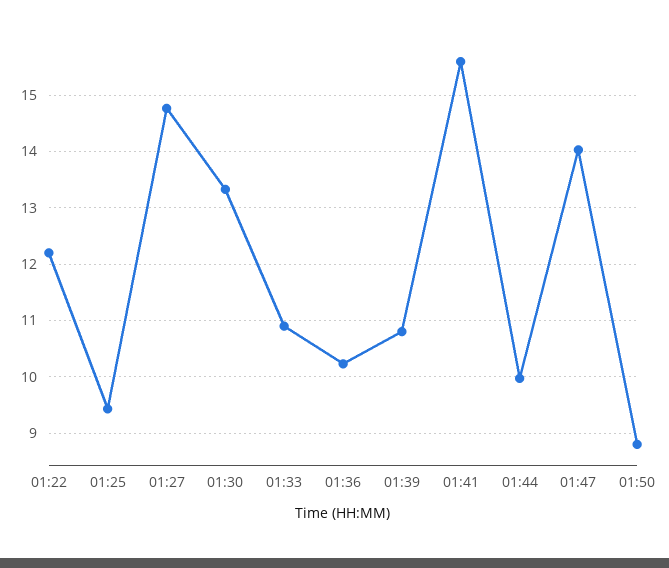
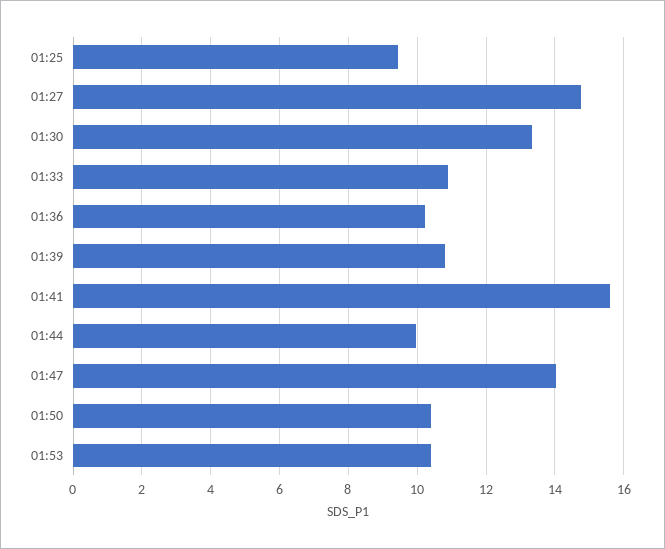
01:22: 12.2 -> none
01:50: 8.8 -> 10.4
01:53: none -> 10.4

